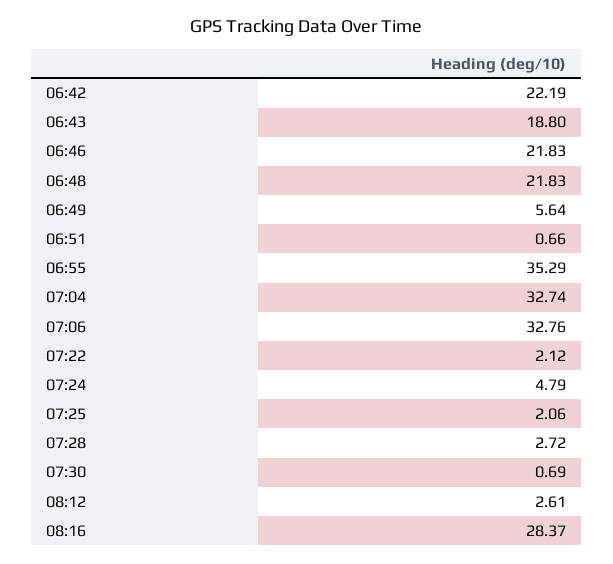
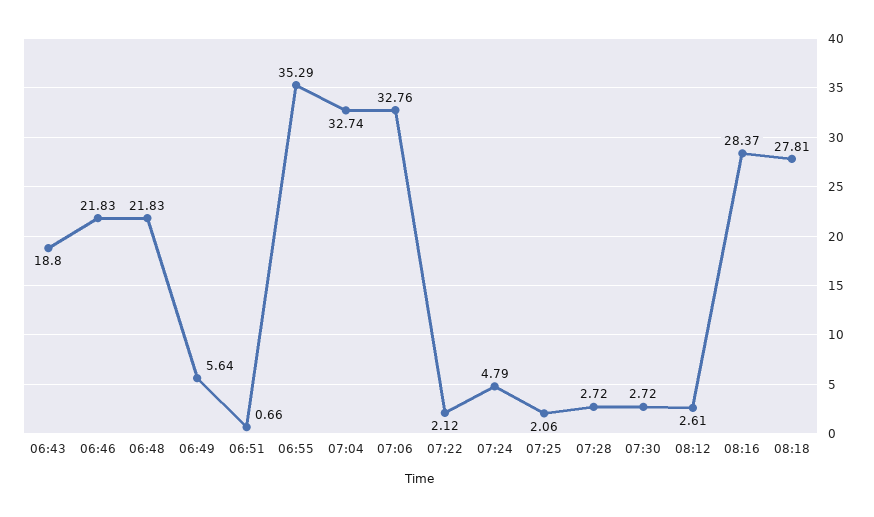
06:42: 22.19 -> none
07:30: 0.69 -> 2.72
08:18: none -> 27.81

